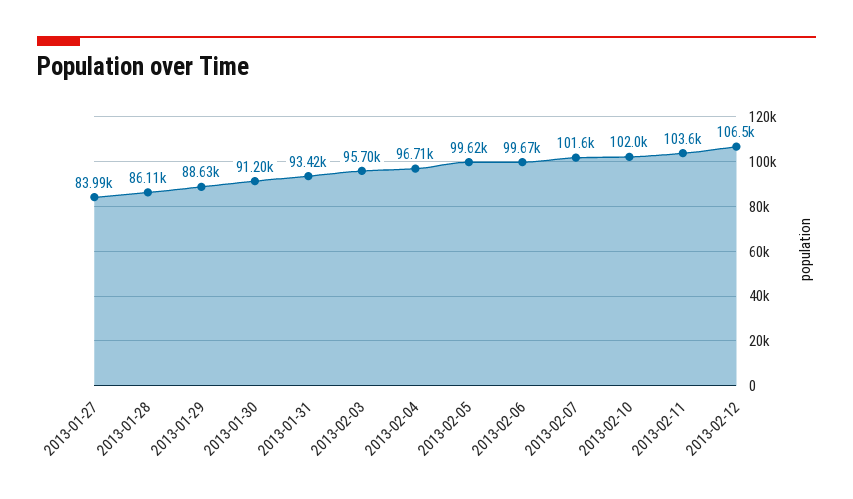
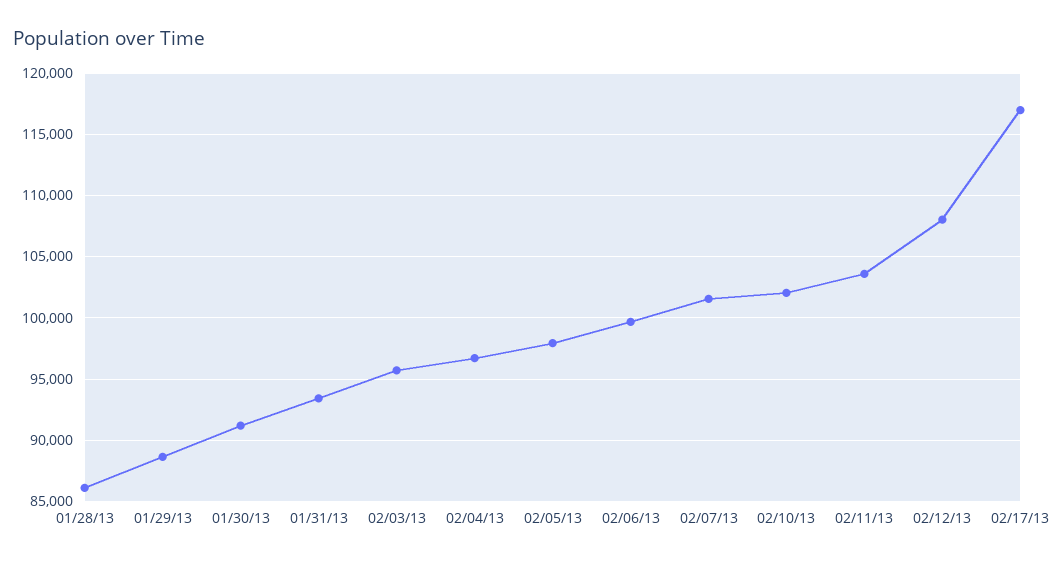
2013-01-27: 83990 -> none
2013-02-05: 99620 -> 98000
2013-02-12: 106500 -> 108000
02/17/13: none -> 117000

